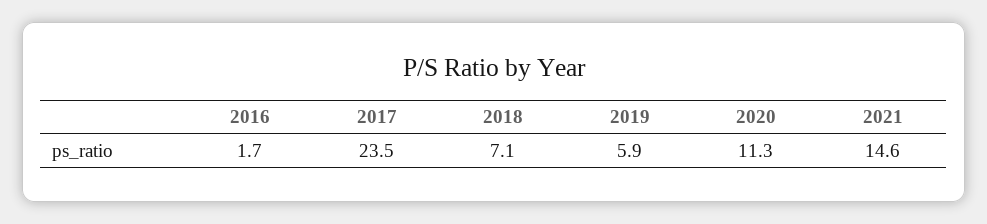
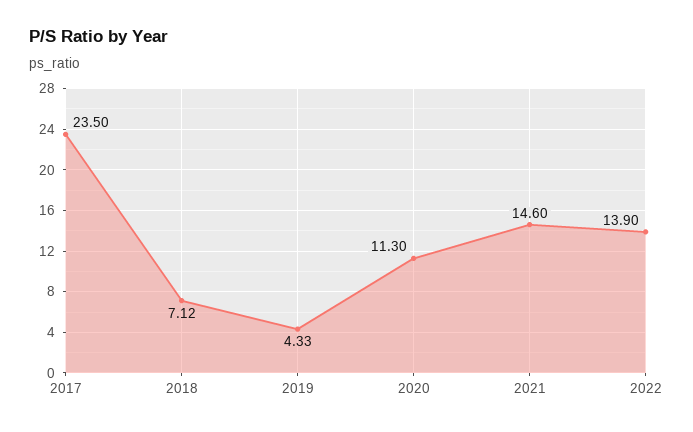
2016: 1.7 -> none
2019: 5.9 -> 4.33
2022: none -> 13.9

